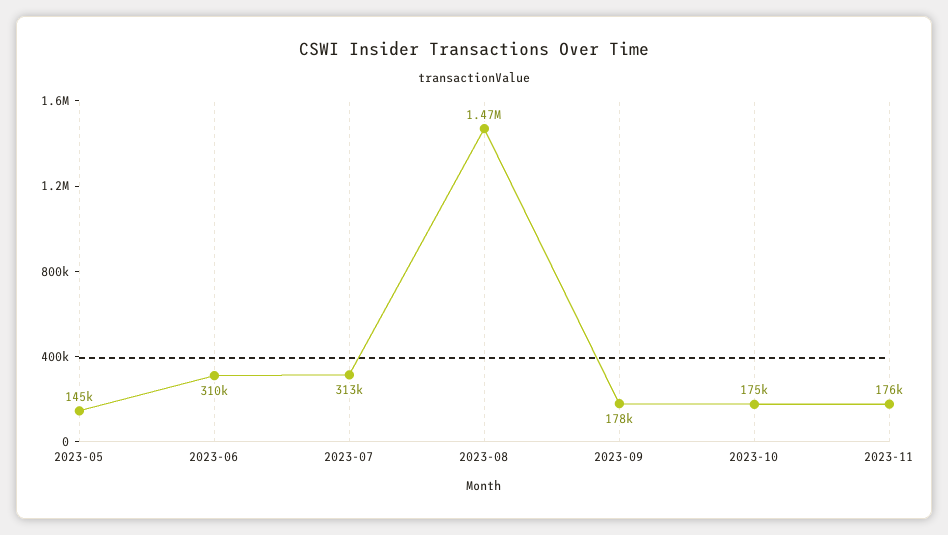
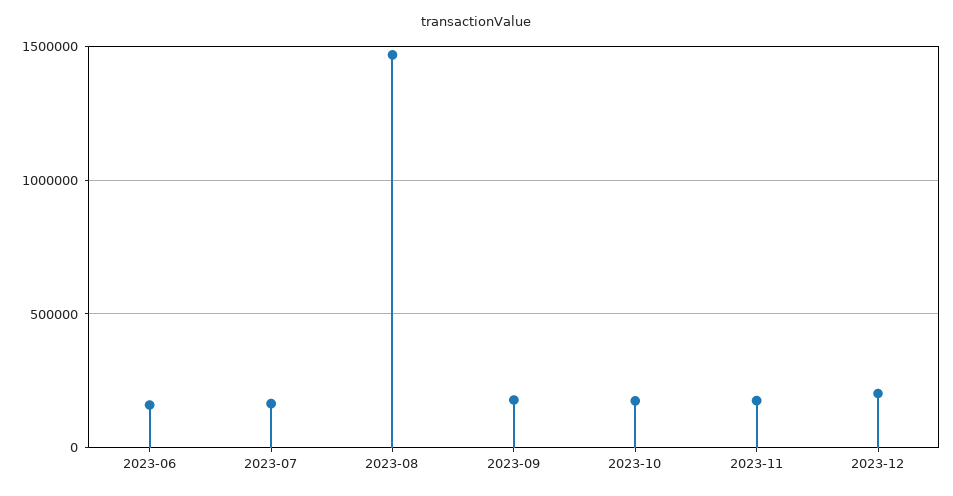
2023-05: 145000 -> none
2023-06: 310000 -> 150000
2023-07: 313000 -> 150000
2023-12: none -> 200000

